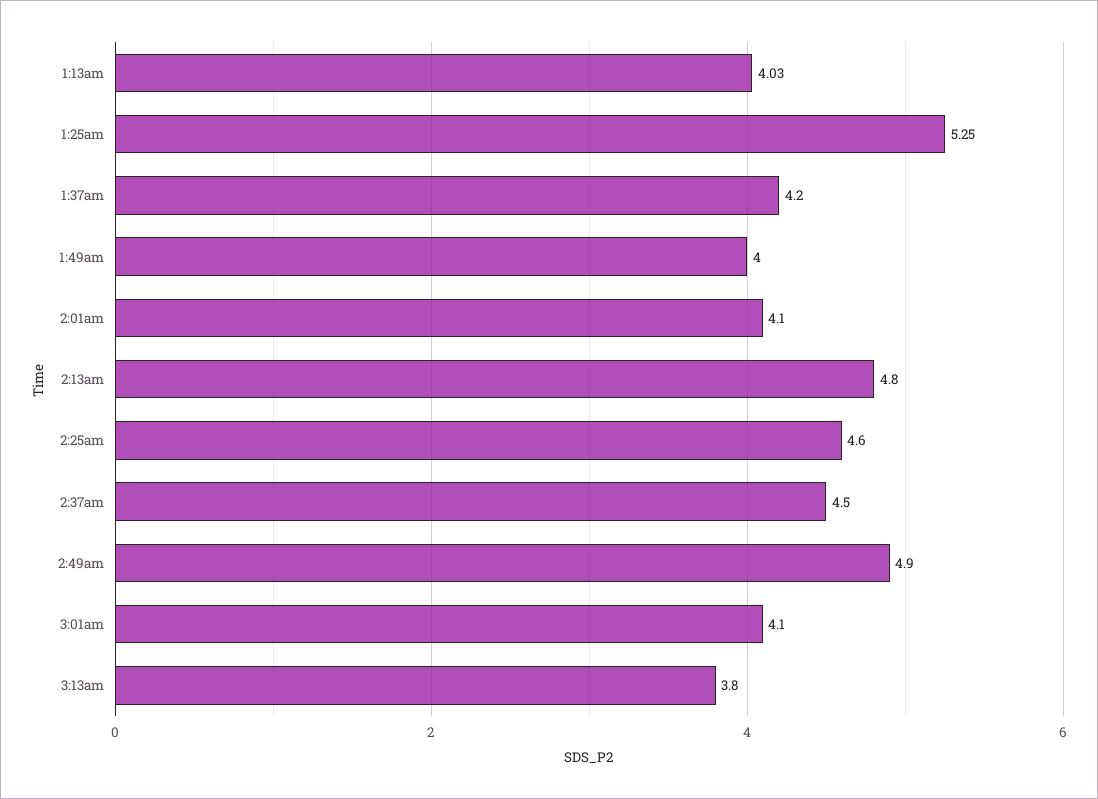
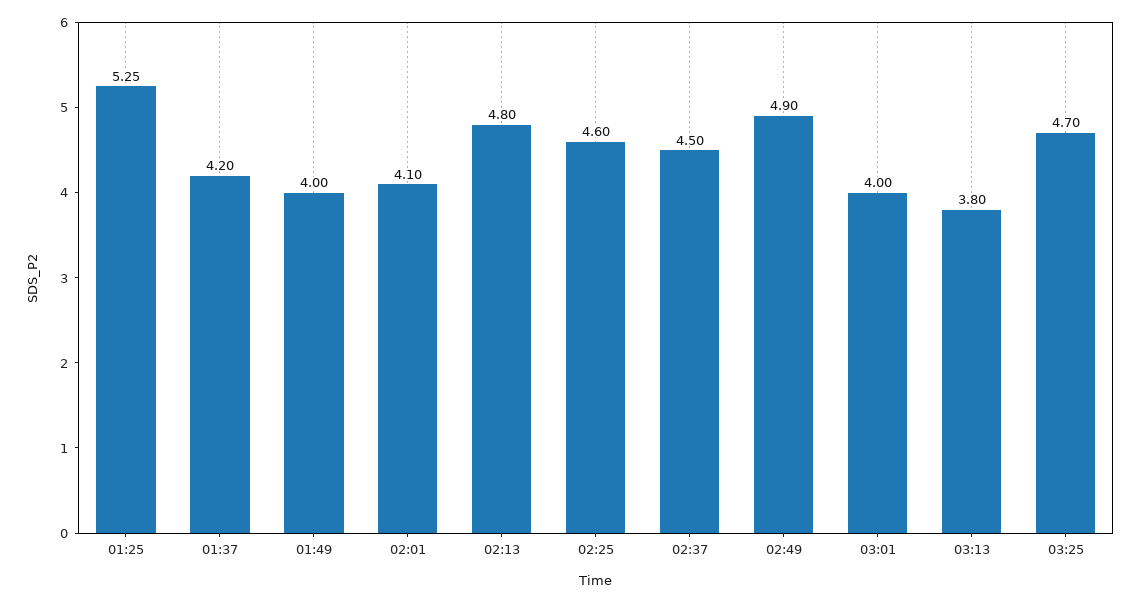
1:13am: 4.03 -> none
3:01am: 4.1 -> 4
03:25: none -> 4.7

